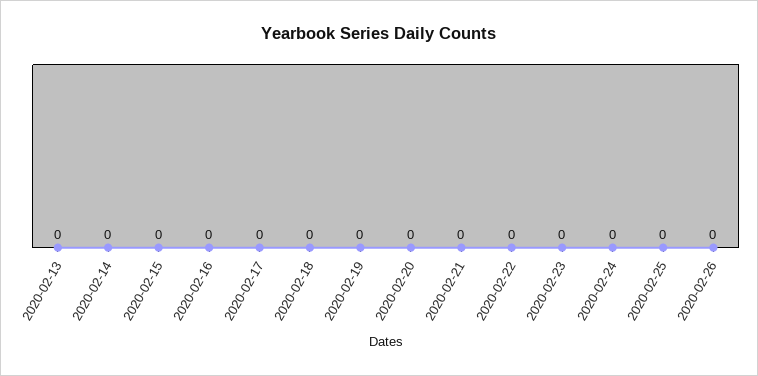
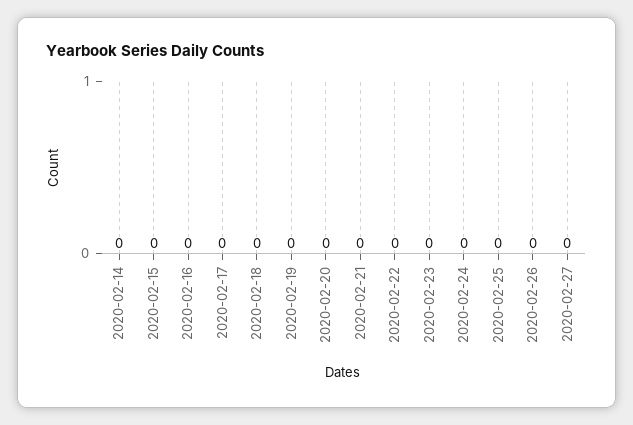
2020-02-13: 0 -> none
2020-02-27: none -> 0

